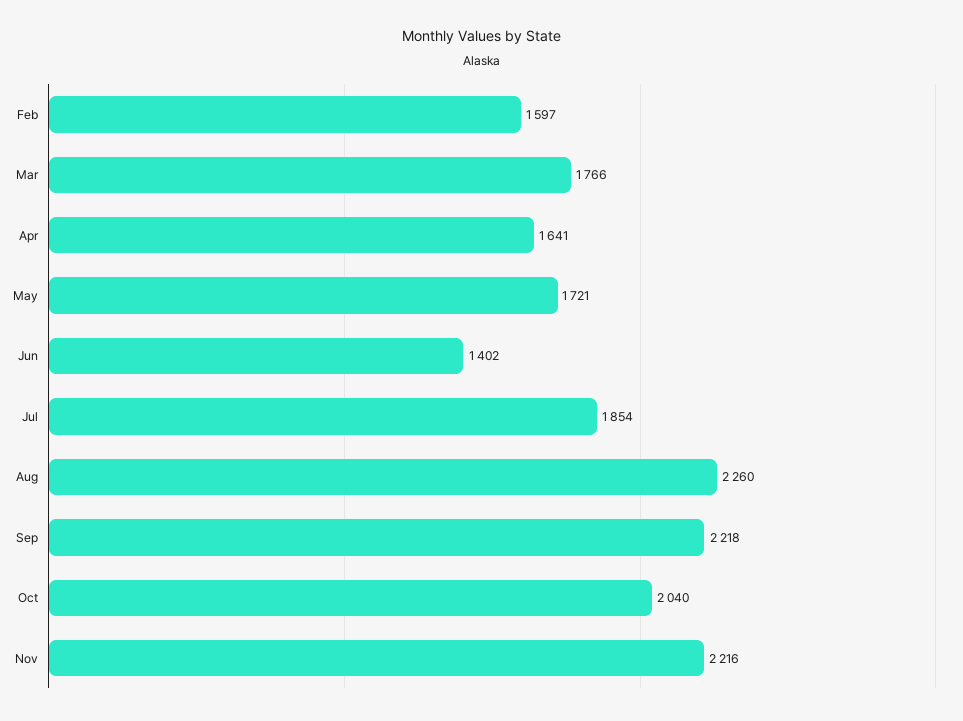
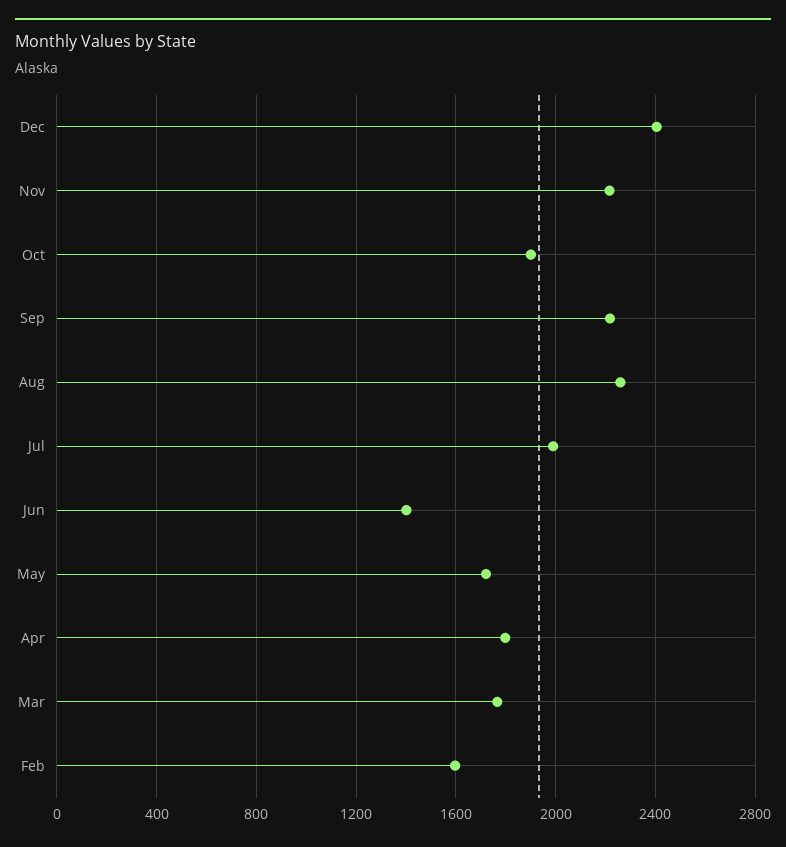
Apr: 1641 -> 1800
Jul: 1854 -> 2000
Oct: 2040 -> 1900
Dec: none -> 2400

